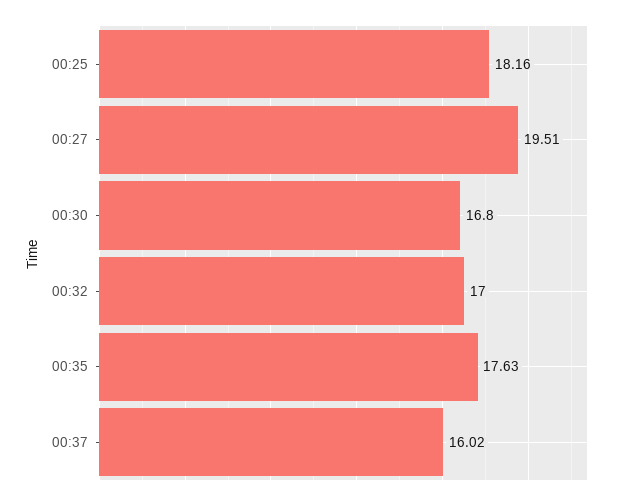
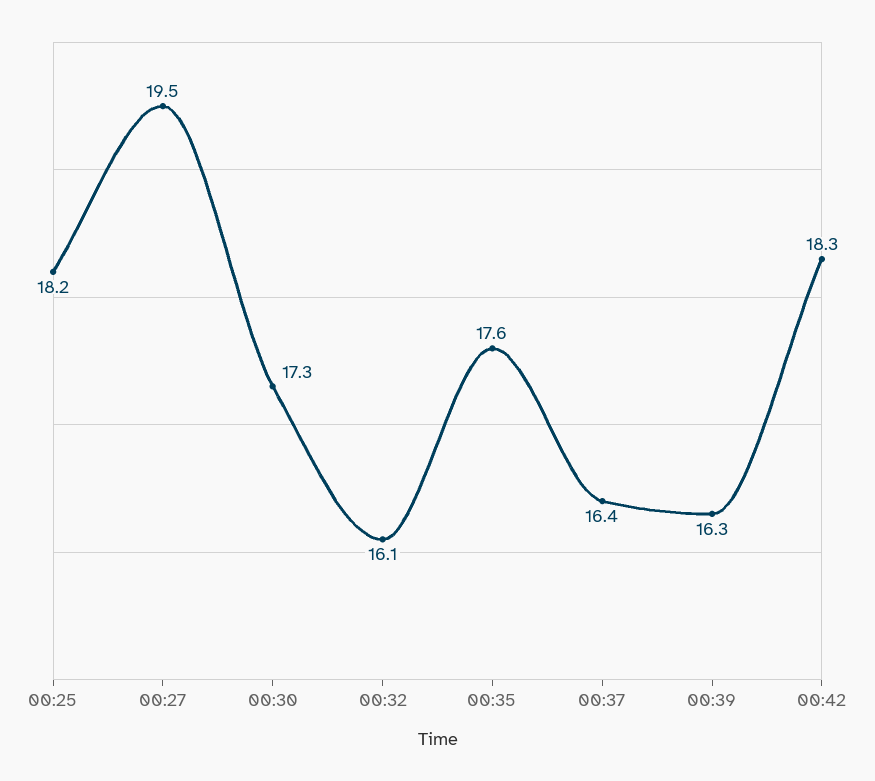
00:30: 16.8 -> 17.3
00:32: 17 -> 16.1
00:37: 16.02 -> 16.4
00:39: none -> 16.3
00:42: none -> 18.3

